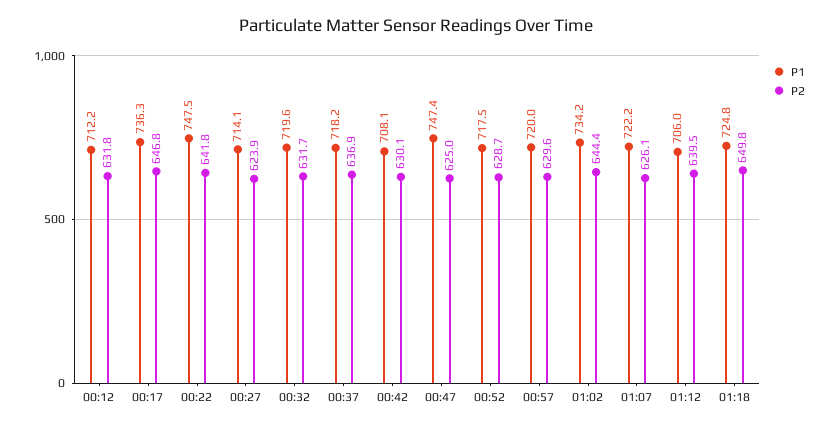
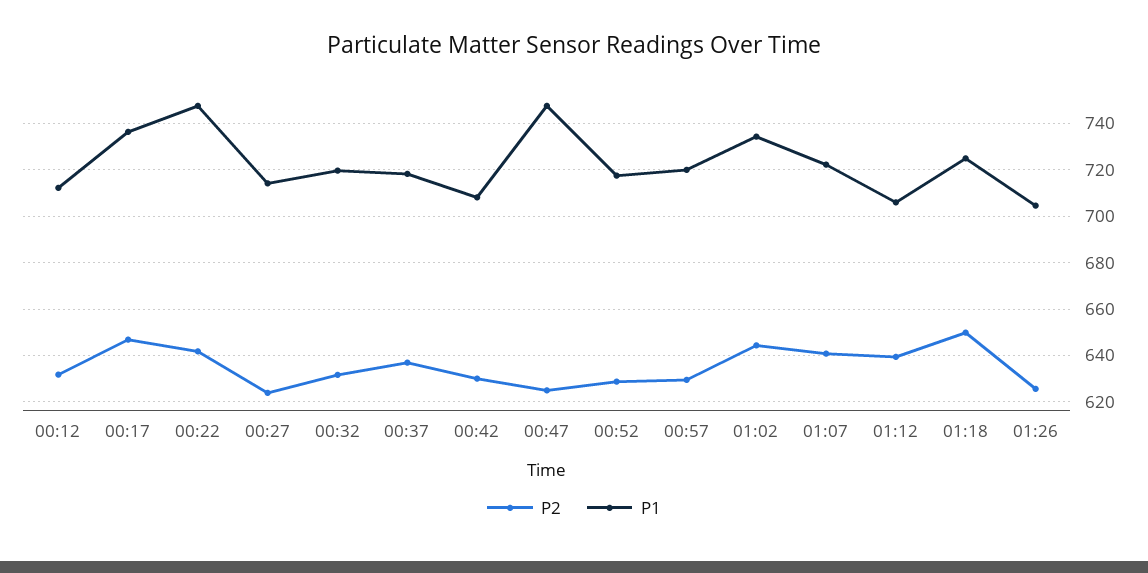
P2, 01:07: 626.1 -> 640
P2, 01:26: none -> 625
P1, 01:26: none -> 705

